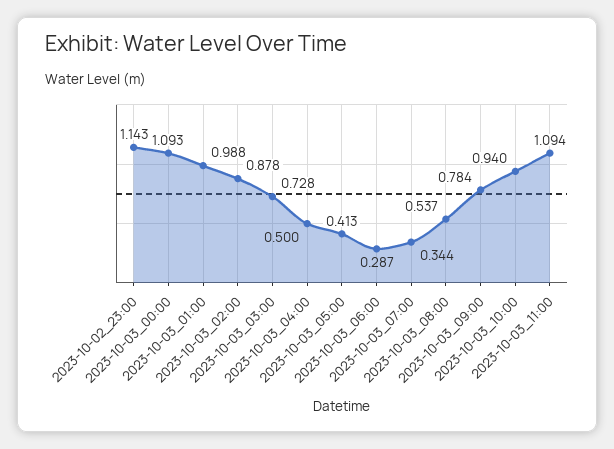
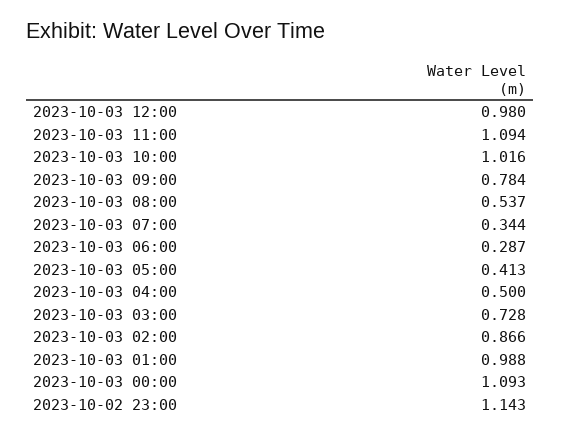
2023-10-03_02:00: 0.878 -> 0.866
2023-10-03_10:00: 0.94 -> 1.016
2023-10-03 12:00: none -> 0.98

